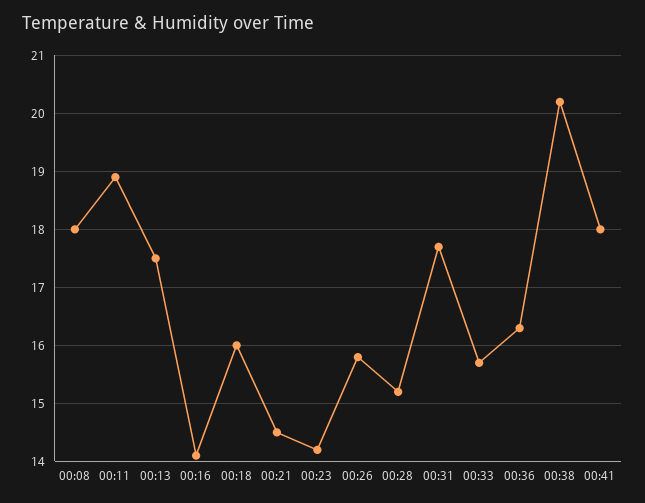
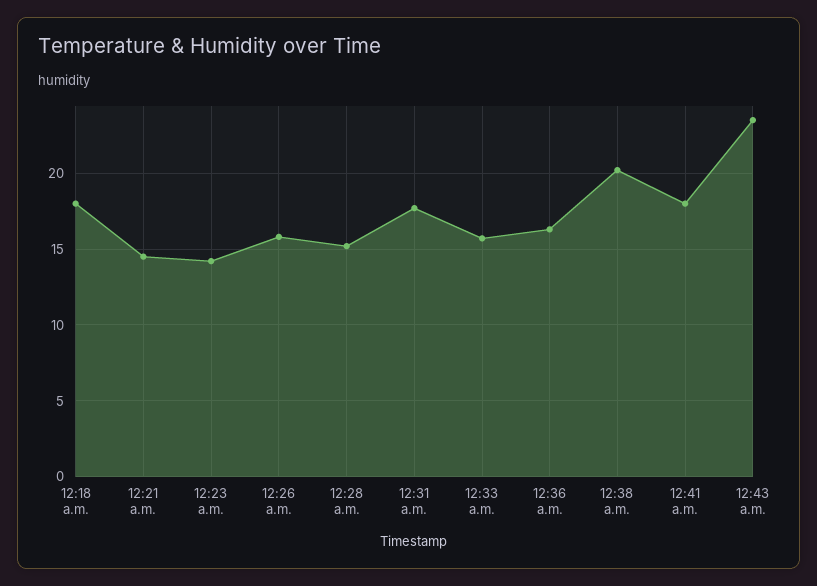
00:08: 18 -> none
00:11: 19 -> none
00:13: 17.5 -> none
00:16: 14 -> none
00:18: 16 -> 18
12:43 a.m.: none -> 23.5

